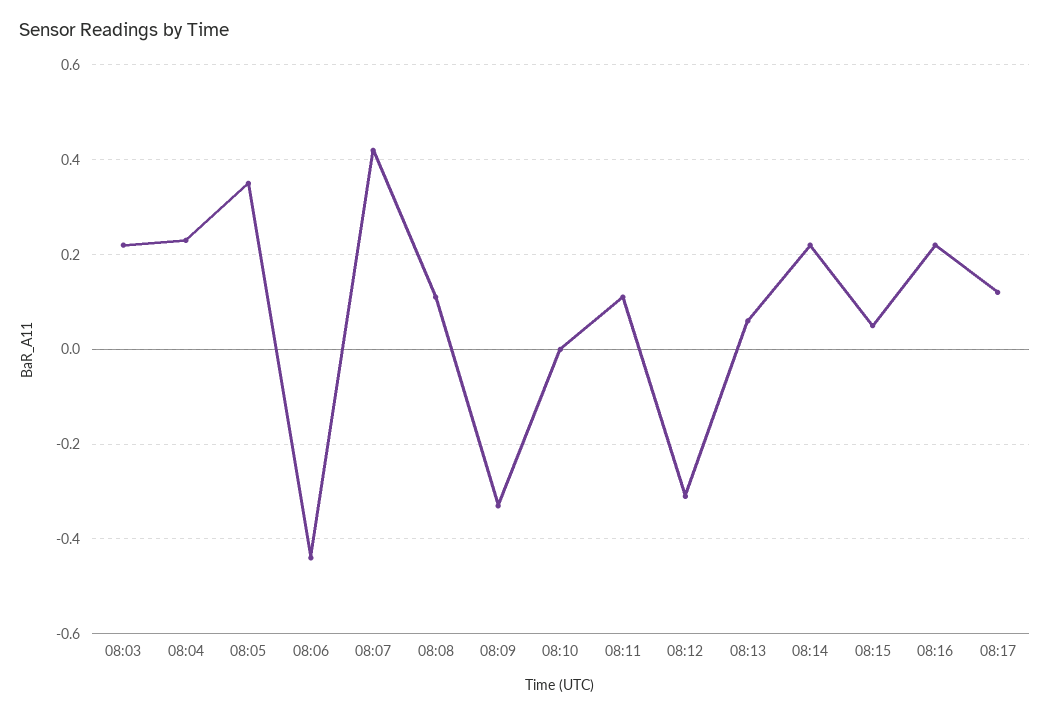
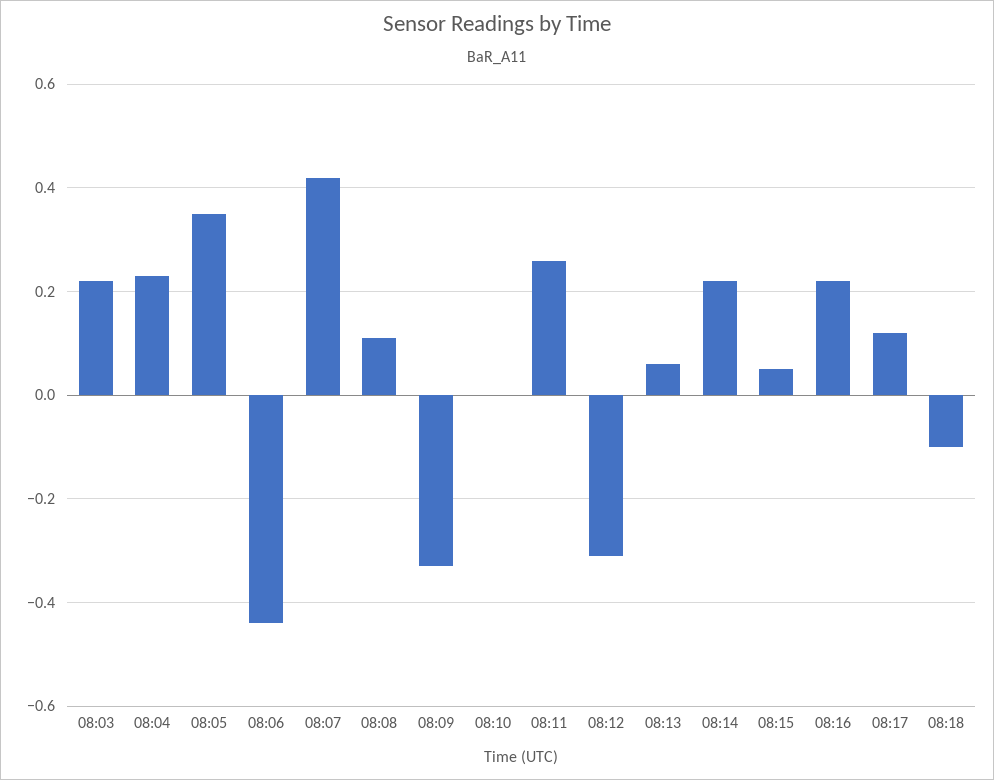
08:11: 0.1 -> 0.25
08:18: none -> -0.1

